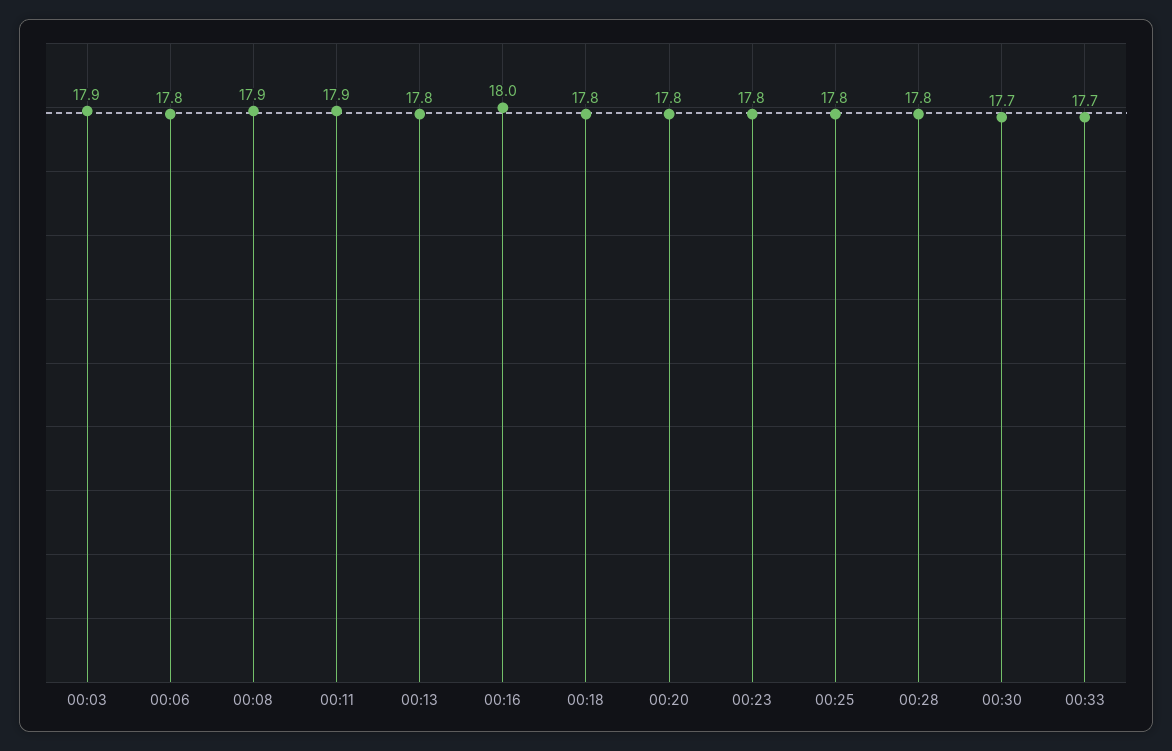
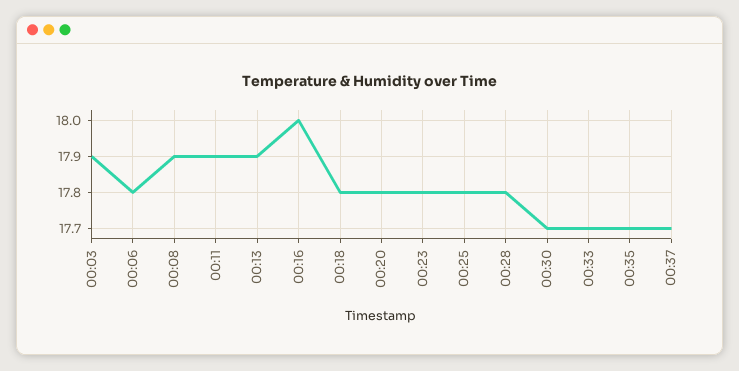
00:13: 17.8 -> 17.9
00:35: none -> 17.7
00:37: none -> 17.7

